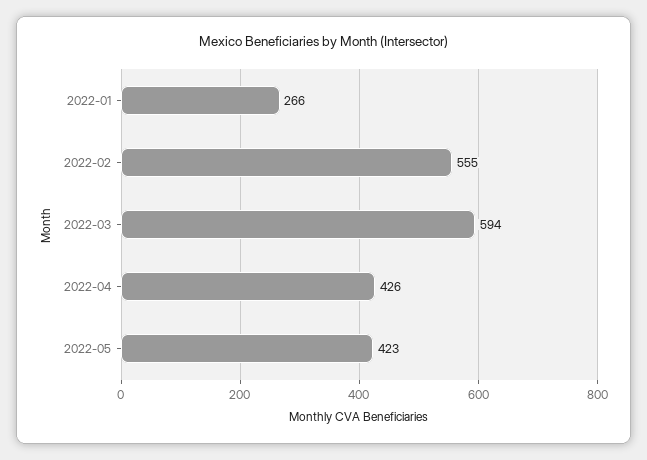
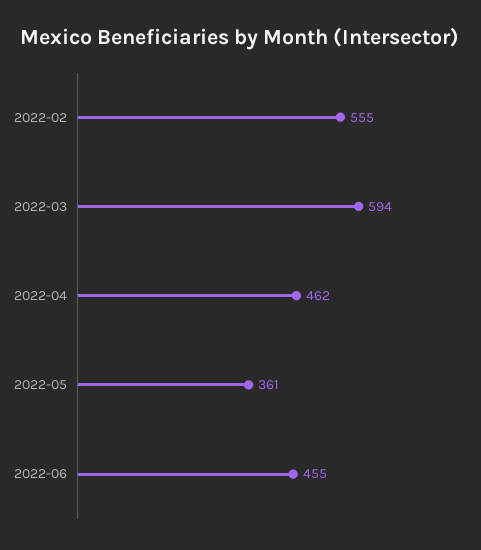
2022-01: 266 -> none
2022-04: 426 -> 462
2022-05: 423 -> 361
2022-06: none -> 455

